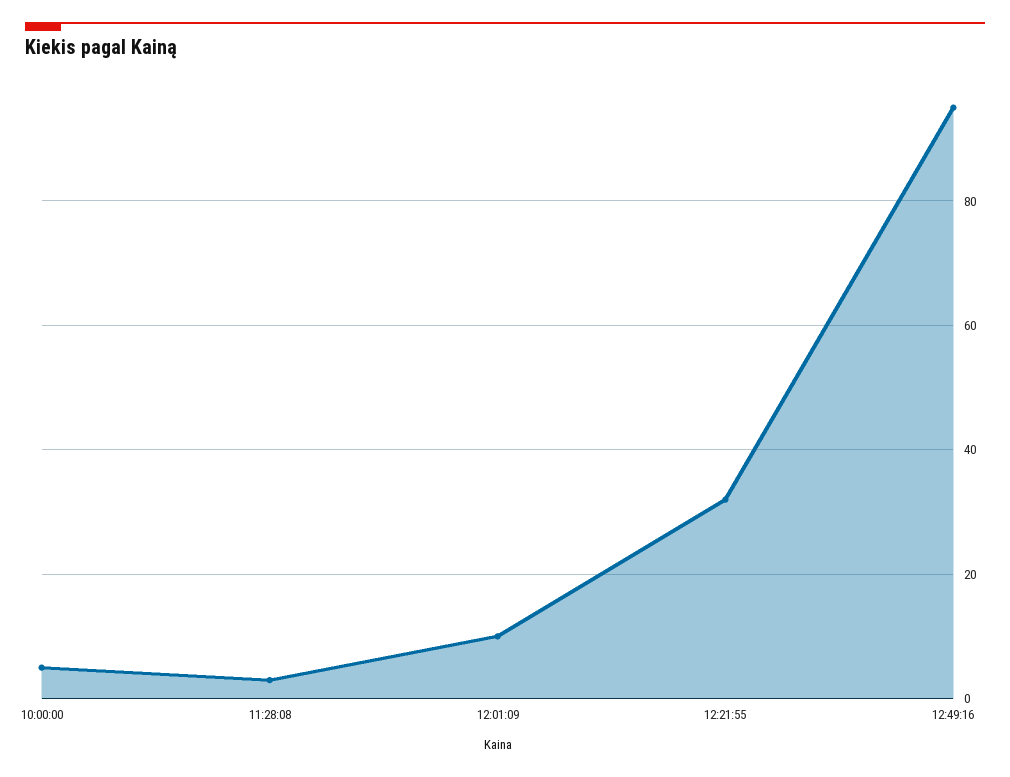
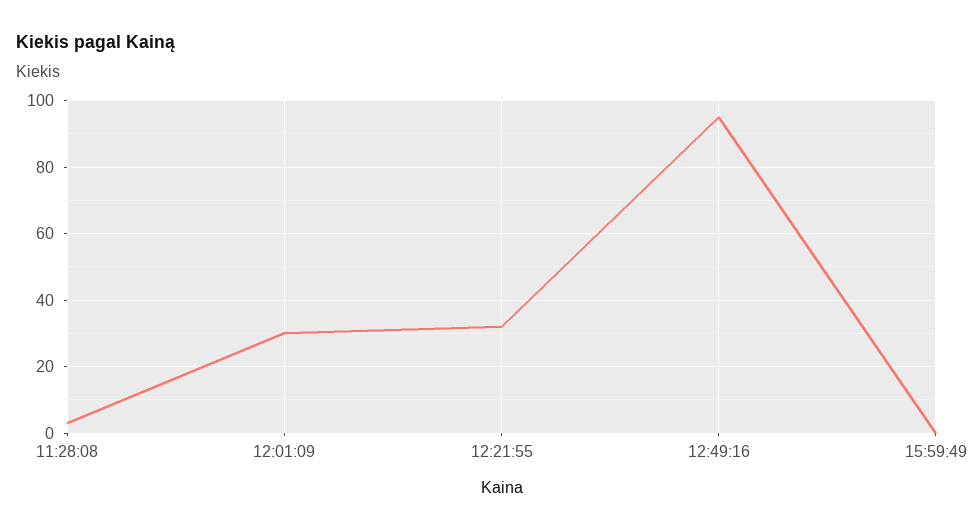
10:00:00: 5 -> none
12:01:09: 10 -> 30
15:59:49: none -> 0

